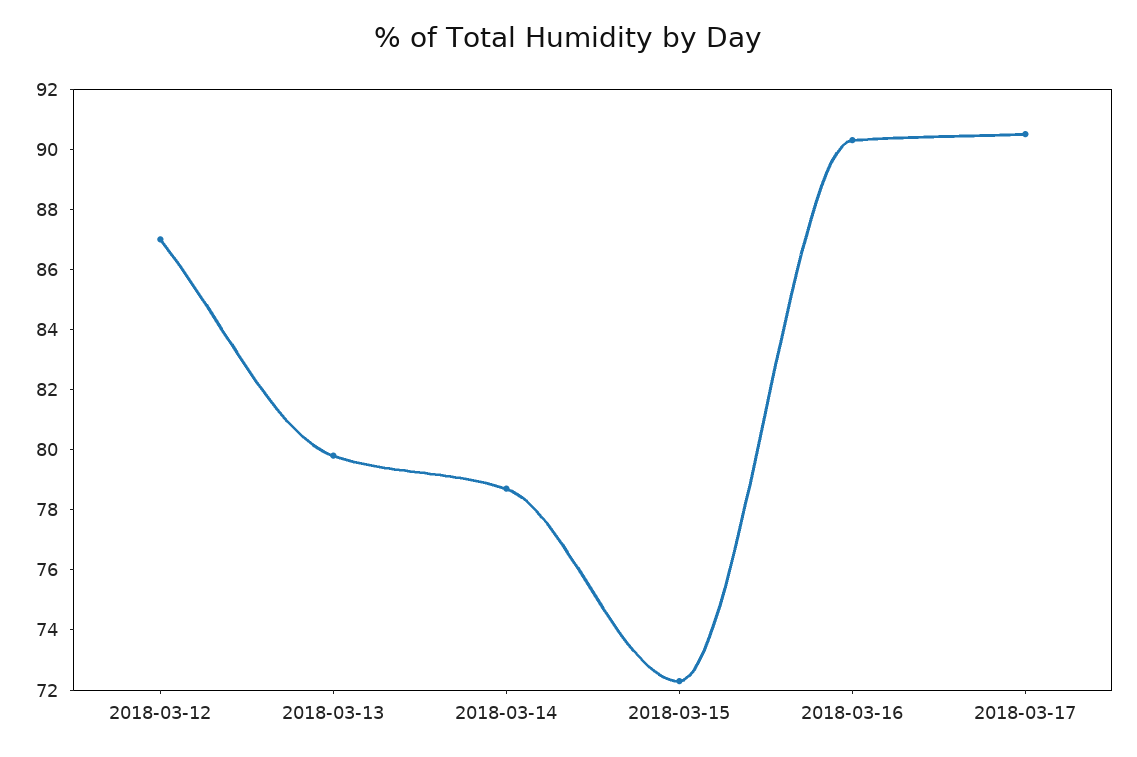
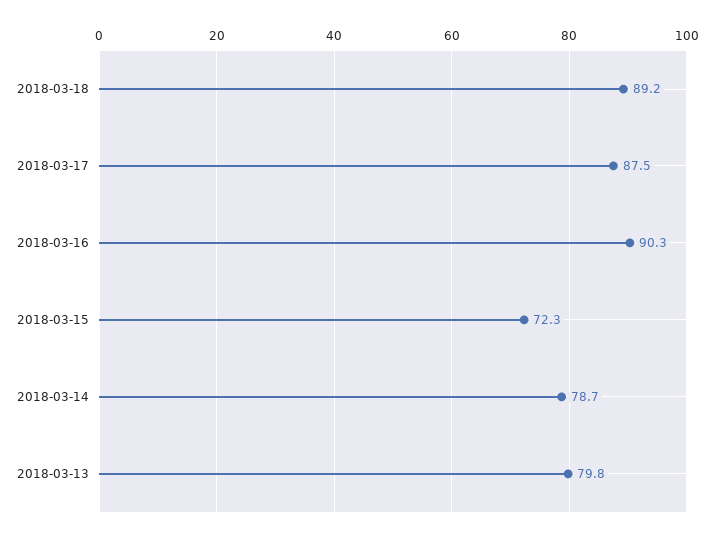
2018-03-12: 87 -> none
2018-03-17: 90.5 -> 87.5
2018-03-18: none -> 89.2

